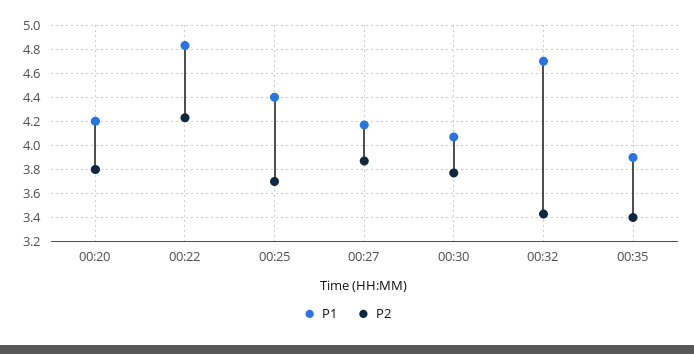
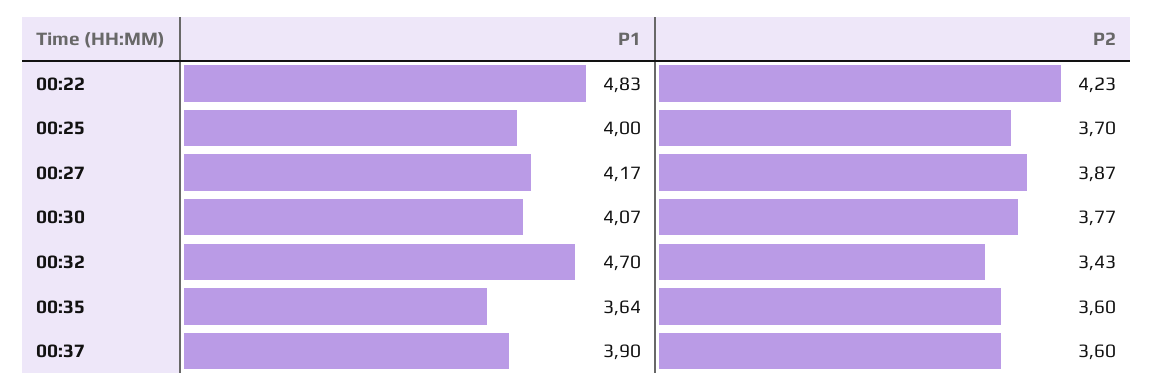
P1, 00:20: 4.2 -> none
P2, 00:20: 3.8 -> none
P1, 00:25: 4.4 -> 4
P1, 00:35: 3.9 -> 3.64
P2, 00:35: 3.4 -> 3.6
P1, 00:37: none -> 3.9
P2, 00:37: none -> 3.6

